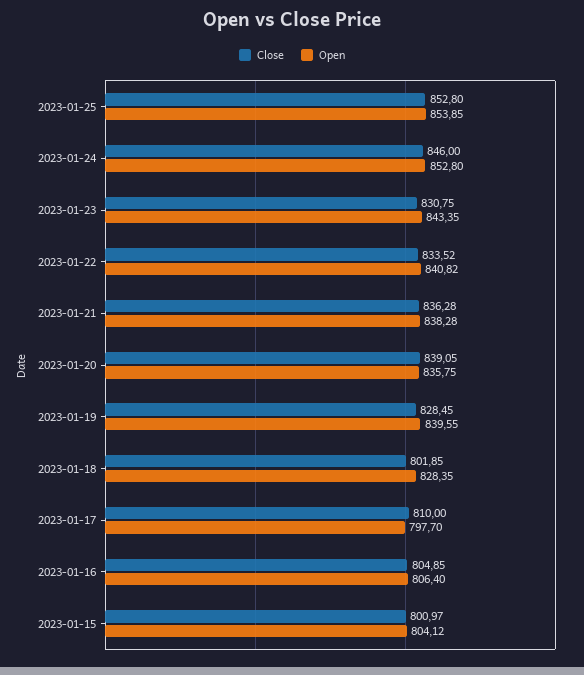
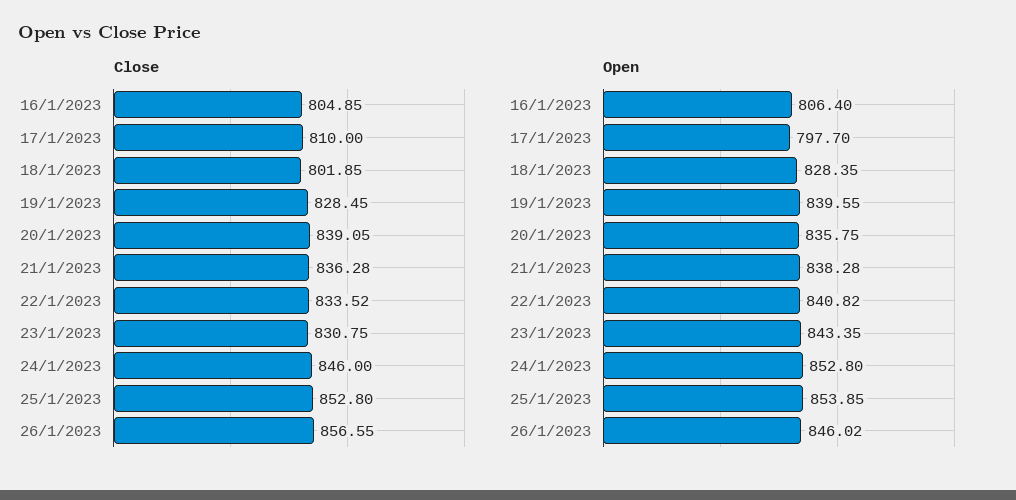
Close, 2023-01-15: 800.97 -> none
Open, 2023-01-15: 804.12 -> none
Close, 26/1/2023: none -> 856.55
Open, 26/1/2023: none -> 846.02

